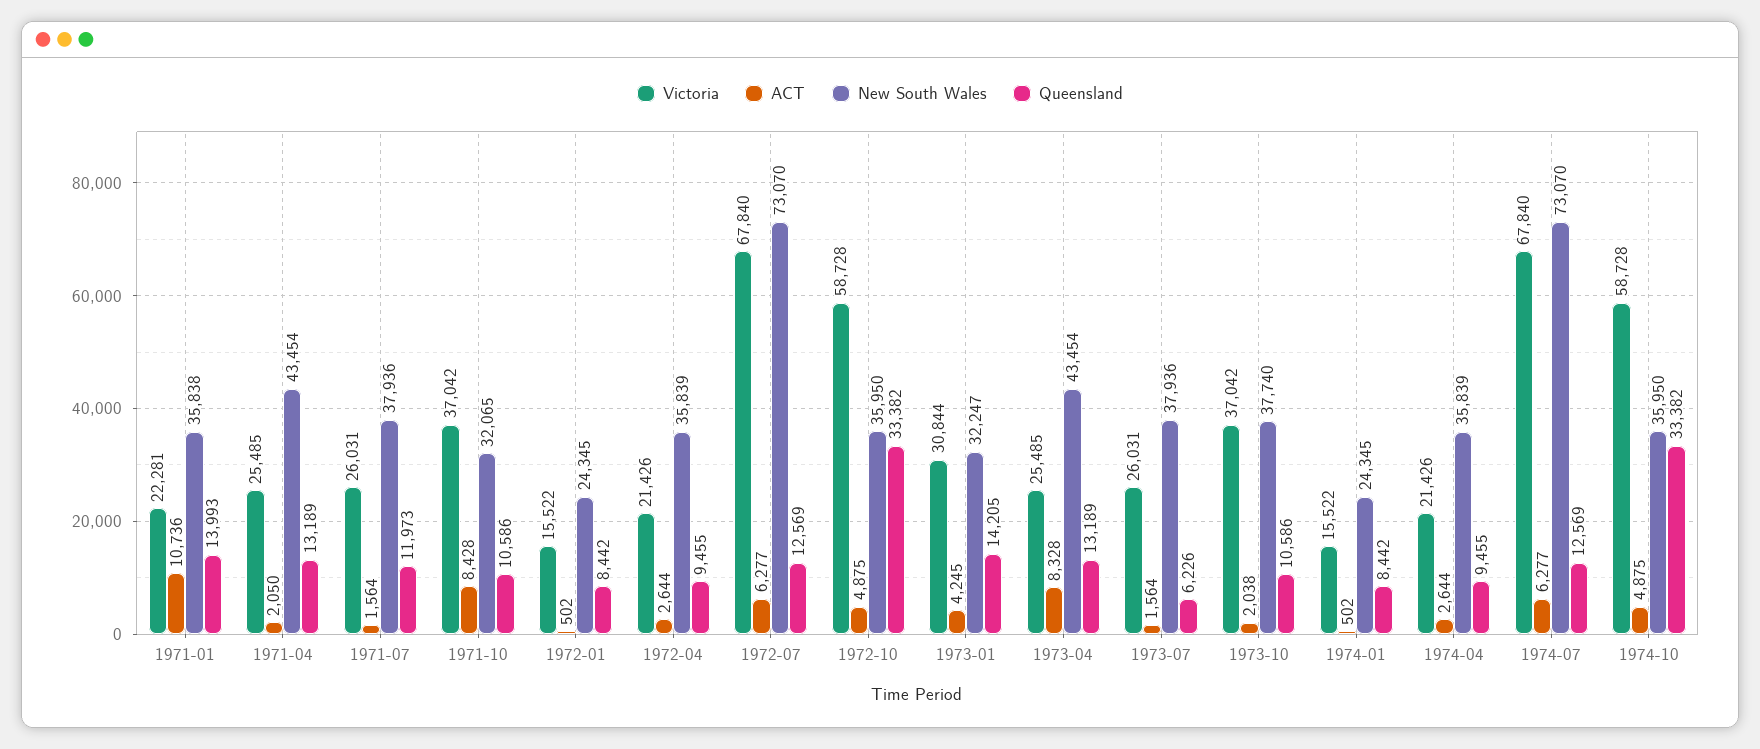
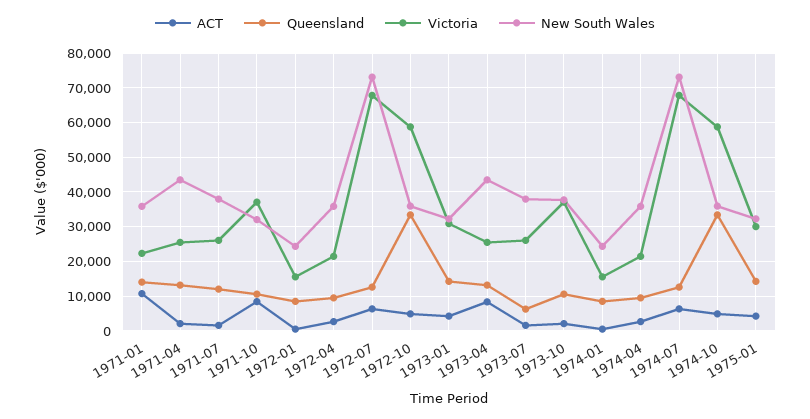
ACT, 1975-01: none -> 4000
Queensland, 1975-01: none -> 14000
Victoria, 1975-01: none -> 30000
New South Wales, 1975-01: none -> 32000

